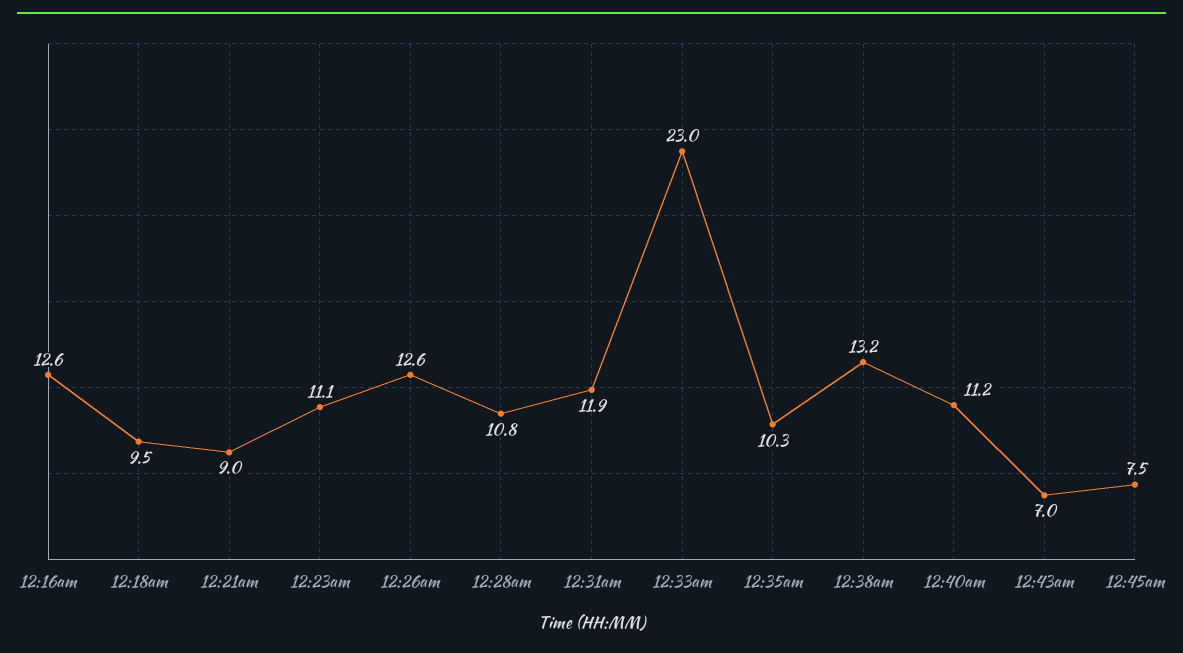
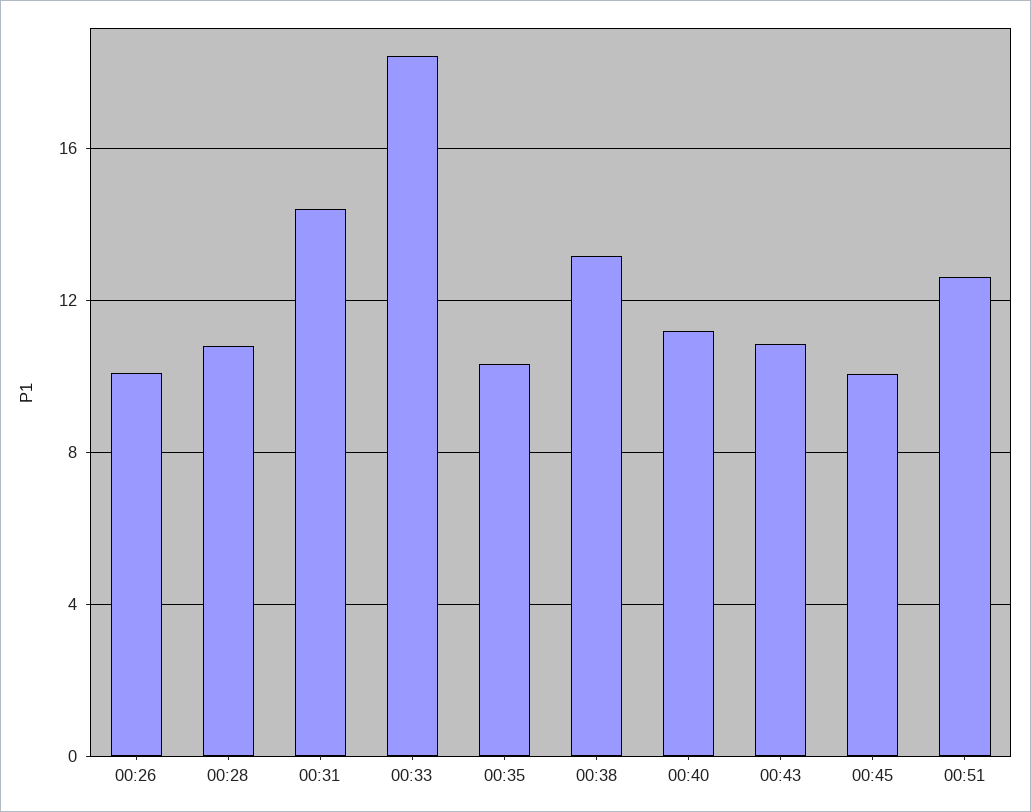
12:16am: 12.6 -> none
12:18am: 9.5 -> none
12:21am: 9 -> none
12:23am: 11.1 -> none
12:26am: 12.6 -> 10
12:31am: 11.9 -> 14.5
12:33am: 23 -> 18.5
12:43am: 7 -> 11
12:45am: 7.5 -> 10
00:51: none -> 12.5

